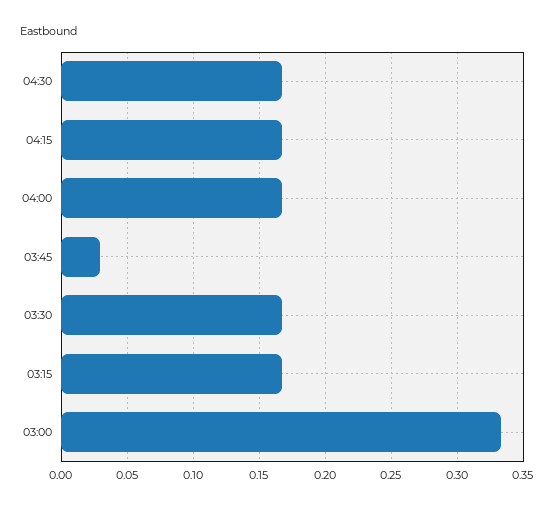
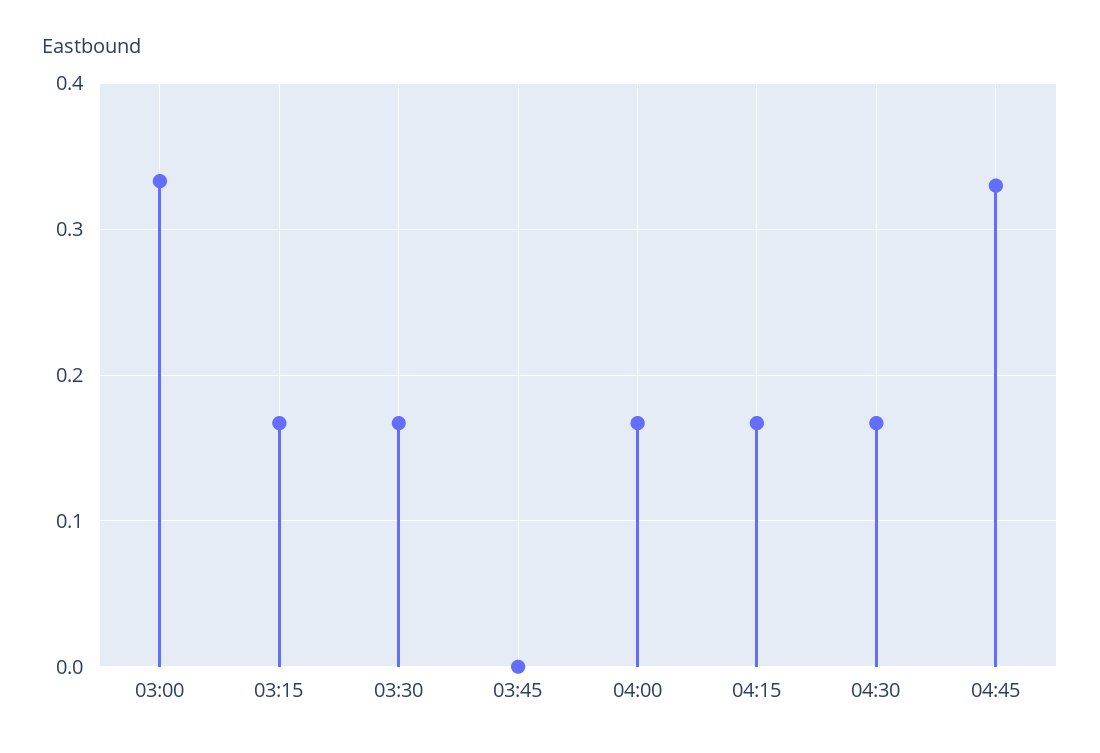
03:45: 0.03 -> 0
04:45: none -> 0.33

